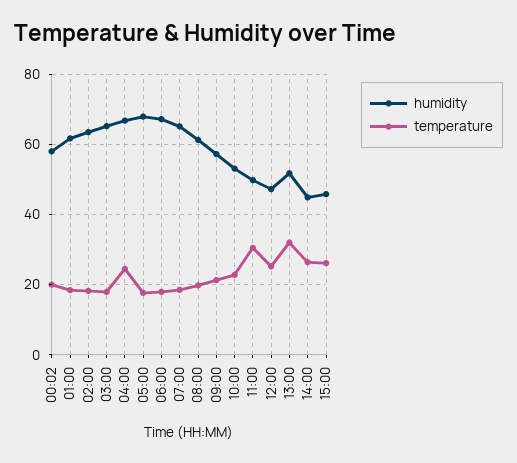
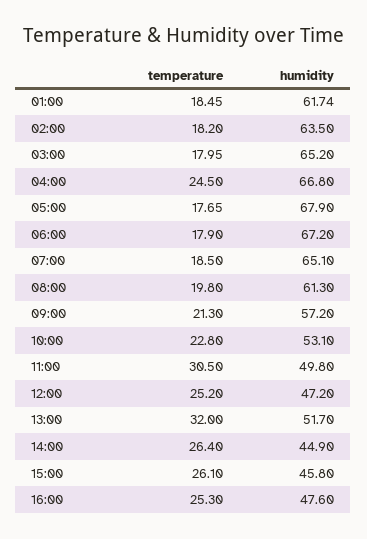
humidity, 00:02: 58 -> none
temperature, 00:02: 20 -> none
temperature, 16:00: none -> 25.3
humidity, 16:00: none -> 47.6

